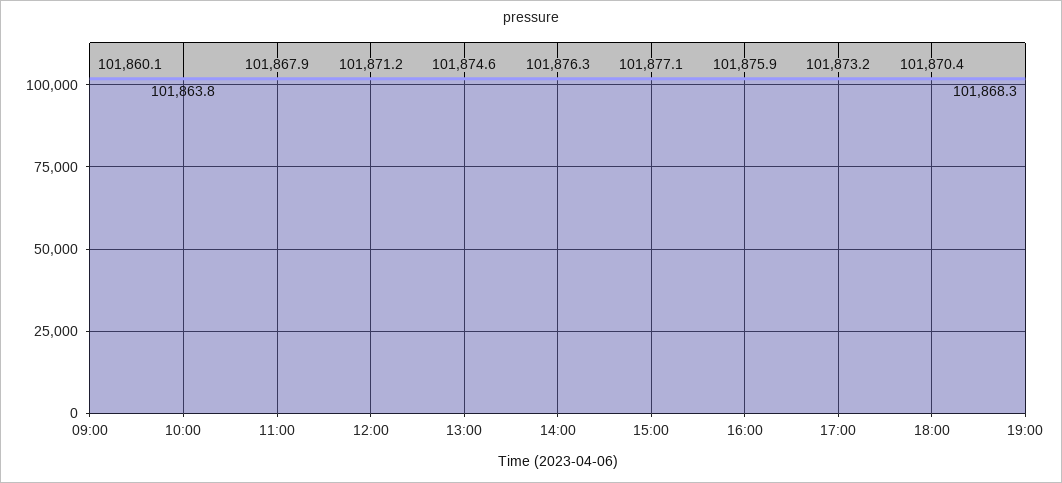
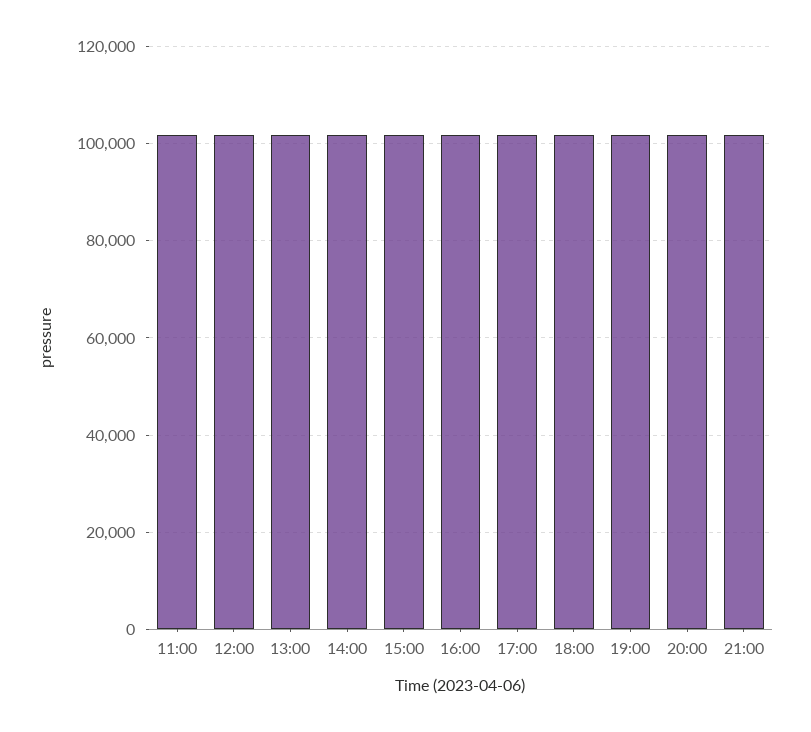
09:00: 101860.1 -> none
10:00: 101863.8 -> none
20:00: none -> 102000
21:00: none -> 102000

